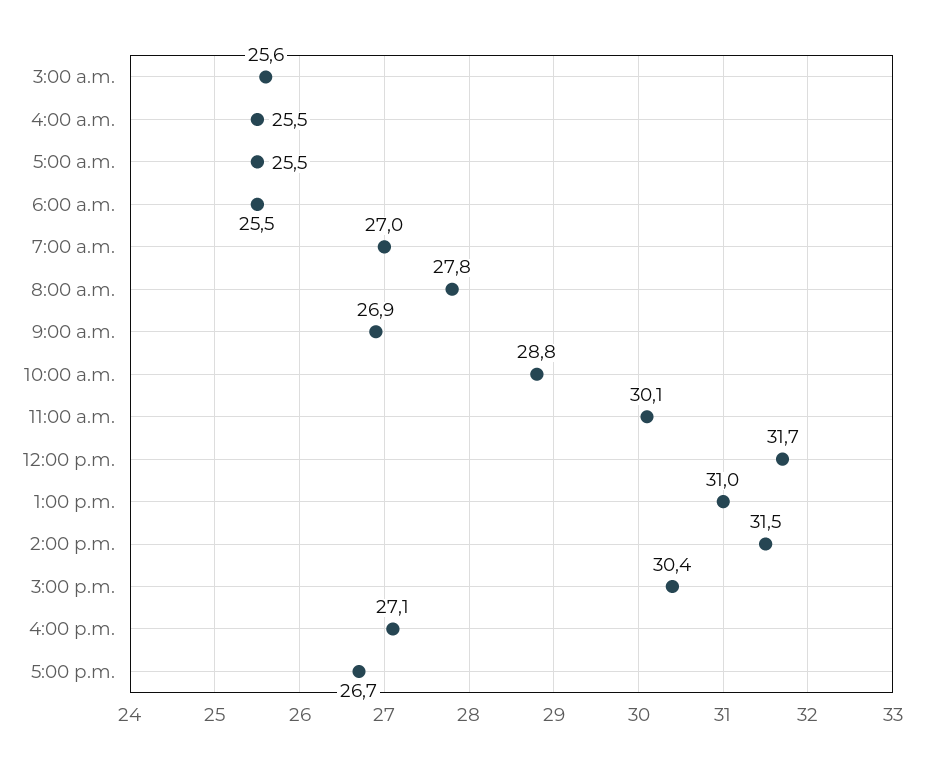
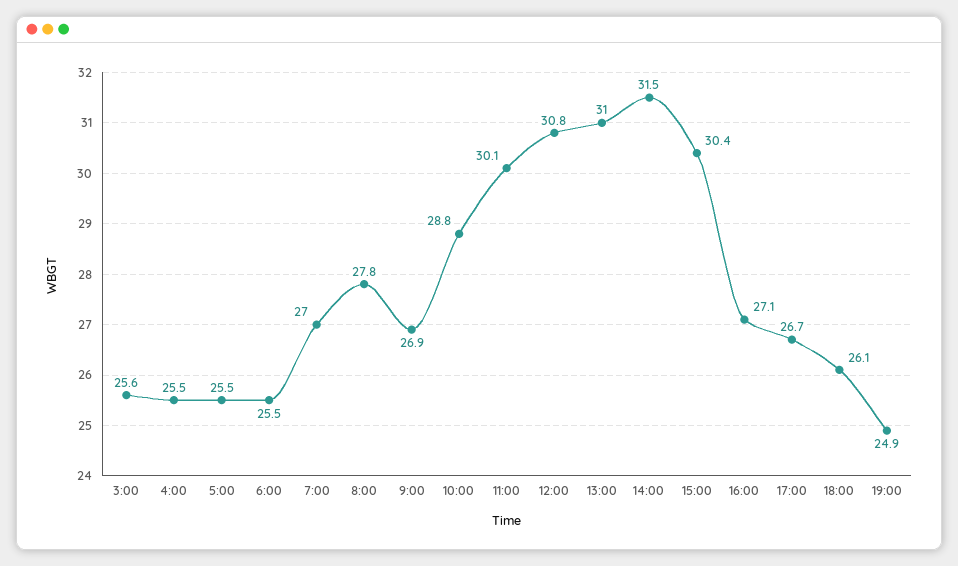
12:00 p.m.: 31.7 -> 30.8
18:00: none -> 26.1
19:00: none -> 24.9

